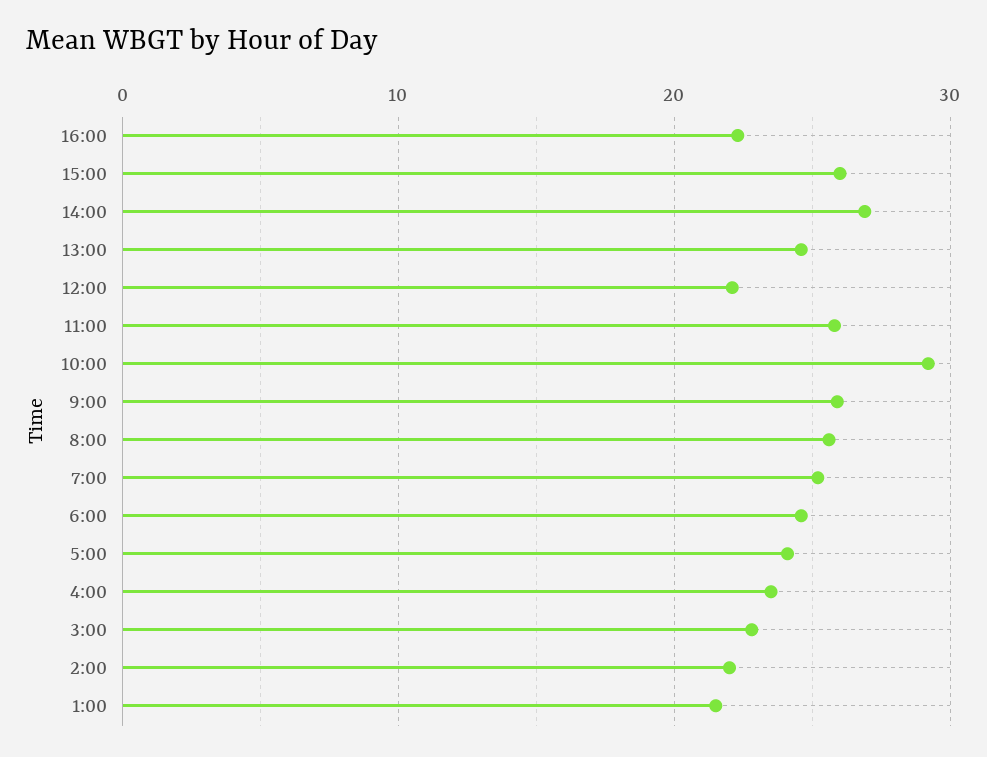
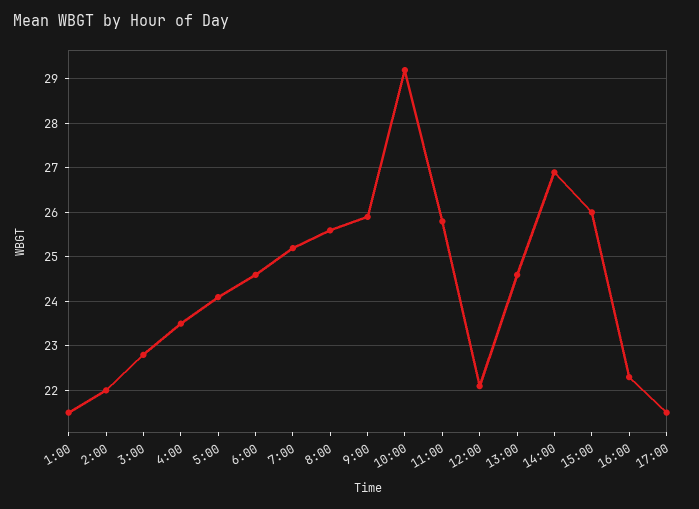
17:00: none -> 21.5

